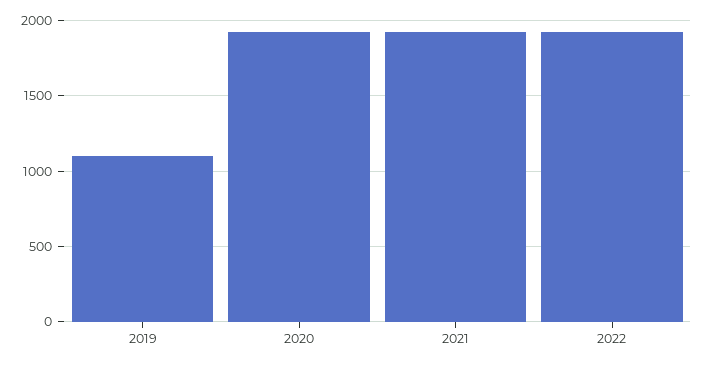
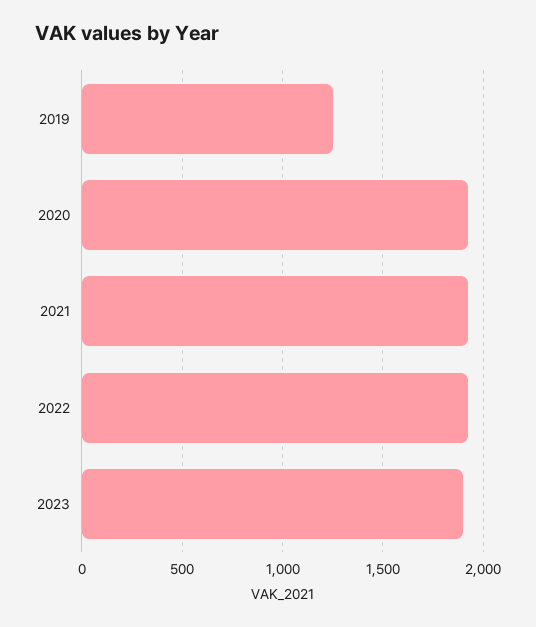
2019: 1100 -> 1250
2023: none -> 1900

